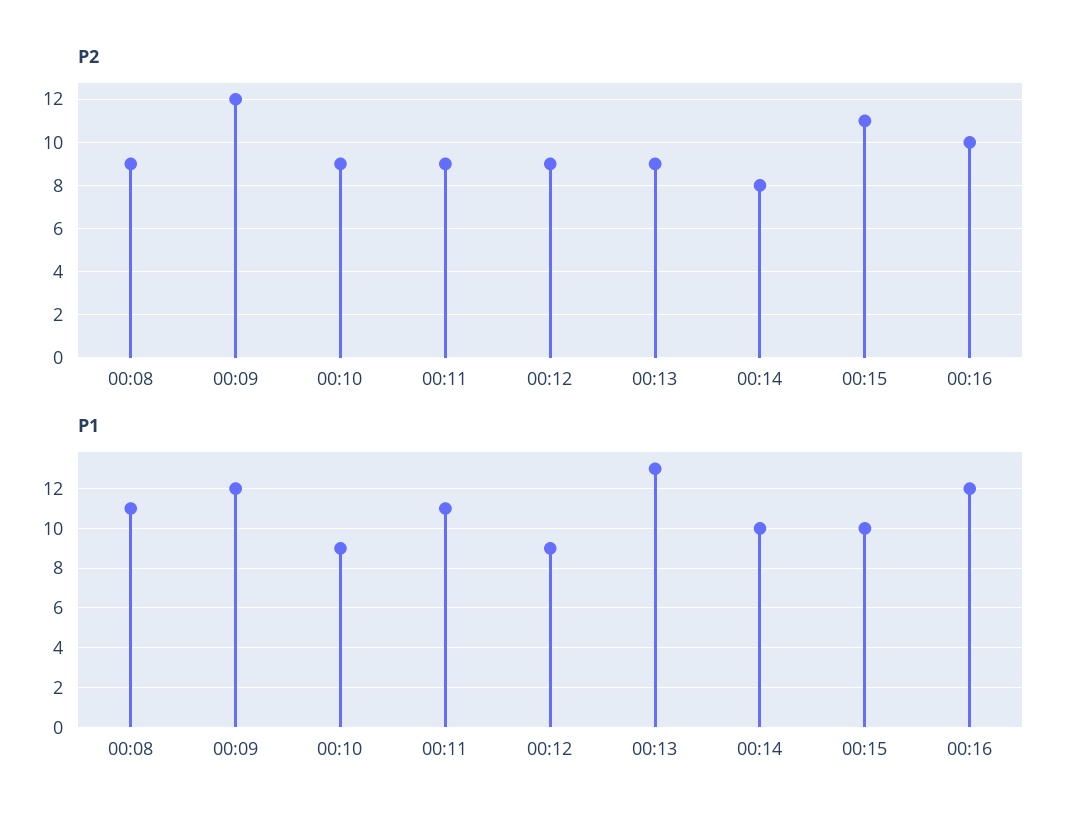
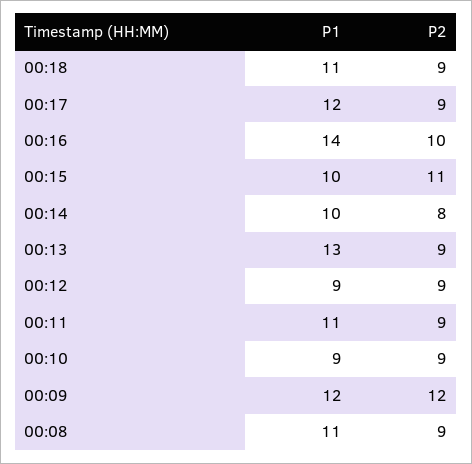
P1, 00:16: 12 -> 14
P1, 00:18: none -> 11
P2, 00:18: none -> 9
P1, 00:17: none -> 12
P2, 00:17: none -> 9

